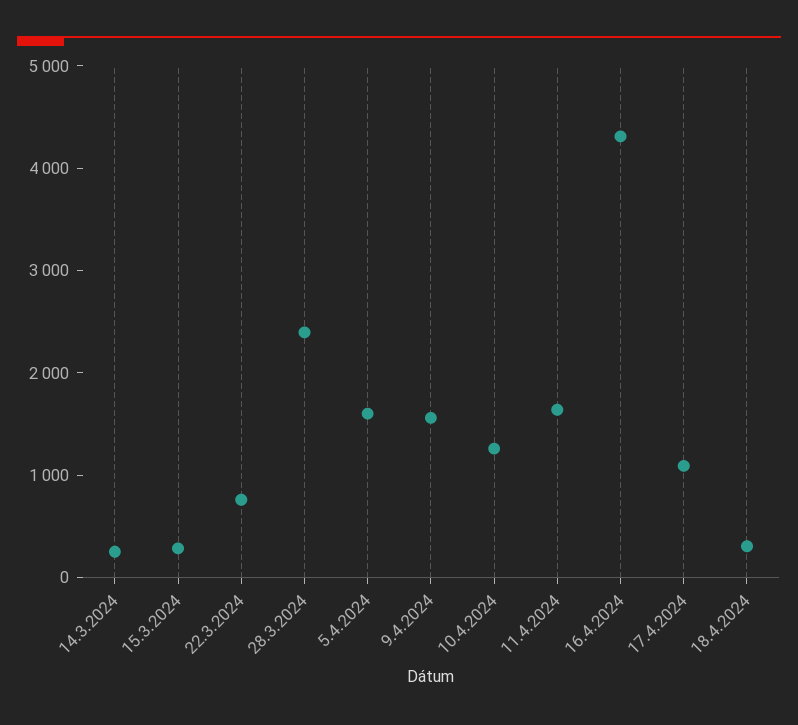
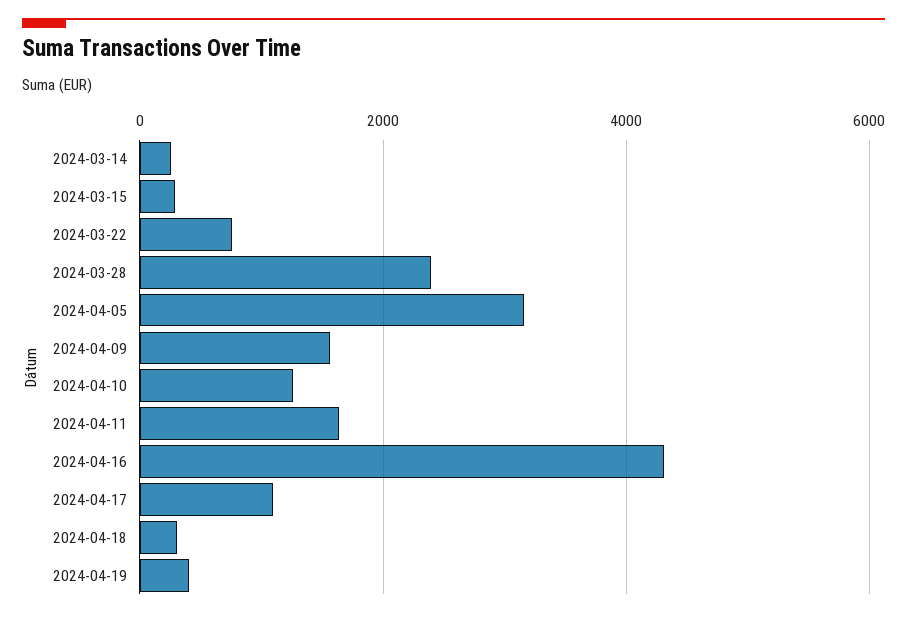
5.4.2024: 1600 -> 3200
2024-04-19: none -> 400

